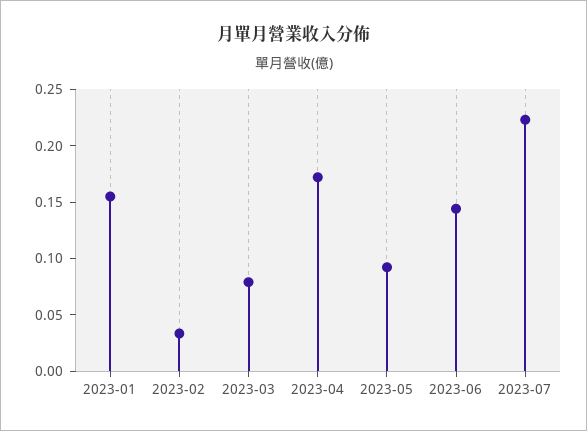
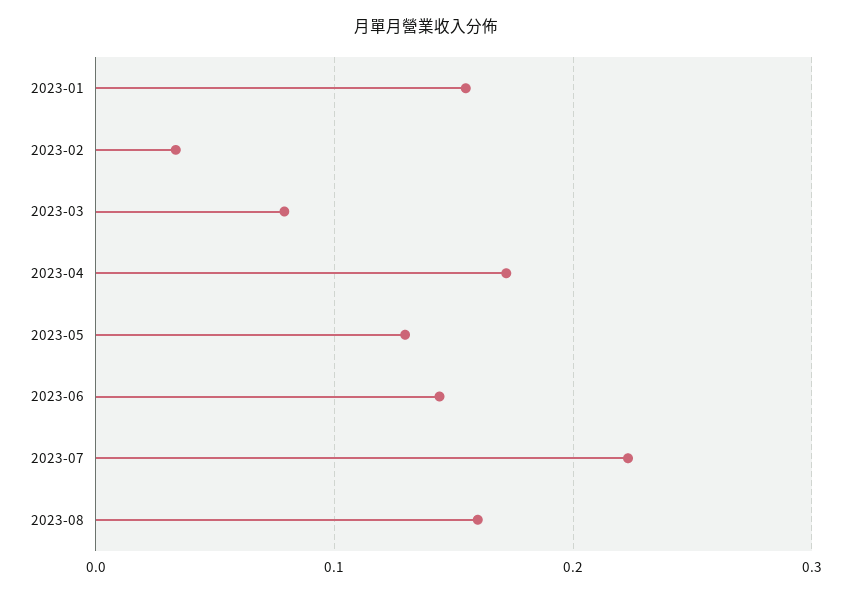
2023-05: 0.09 -> 0.13
2023-08: none -> 0.16

